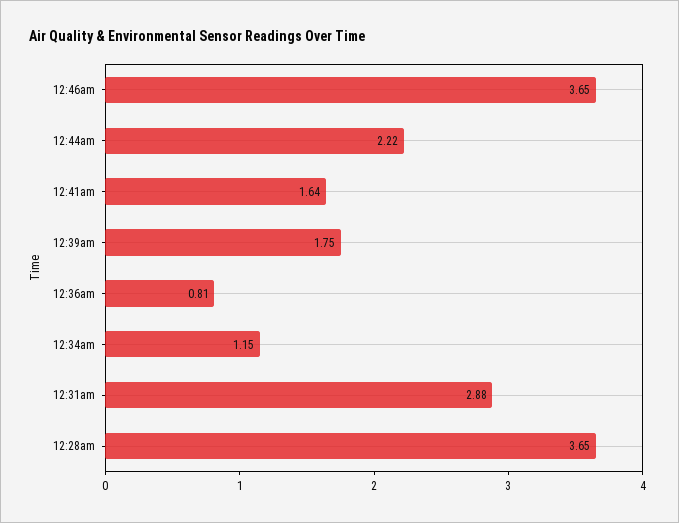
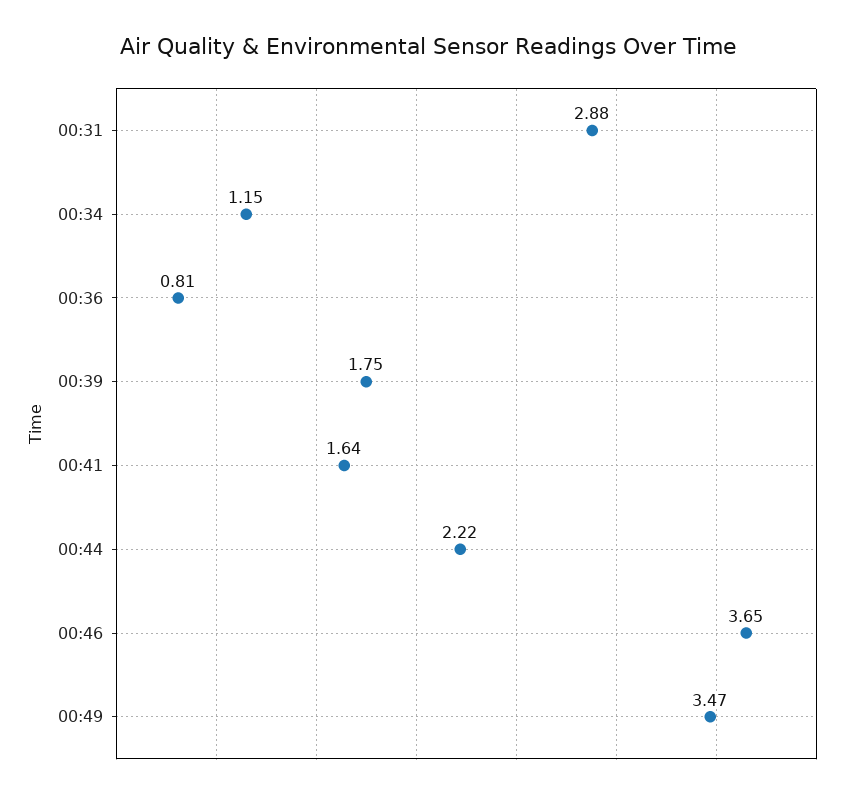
12:28am: 3.65 -> none
00:49: none -> 3.47

